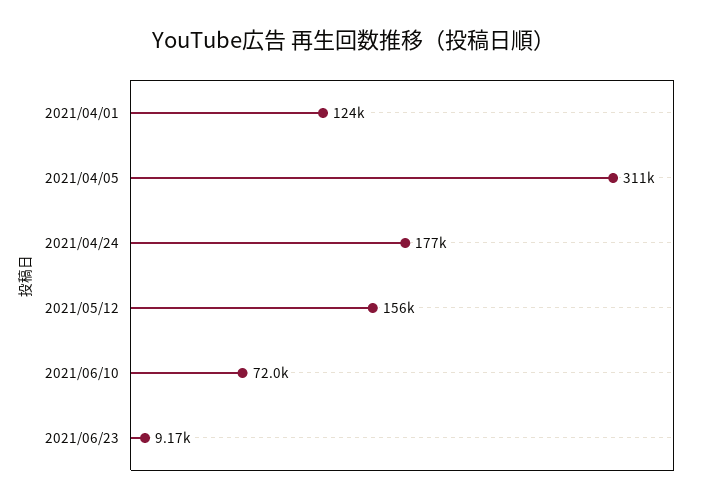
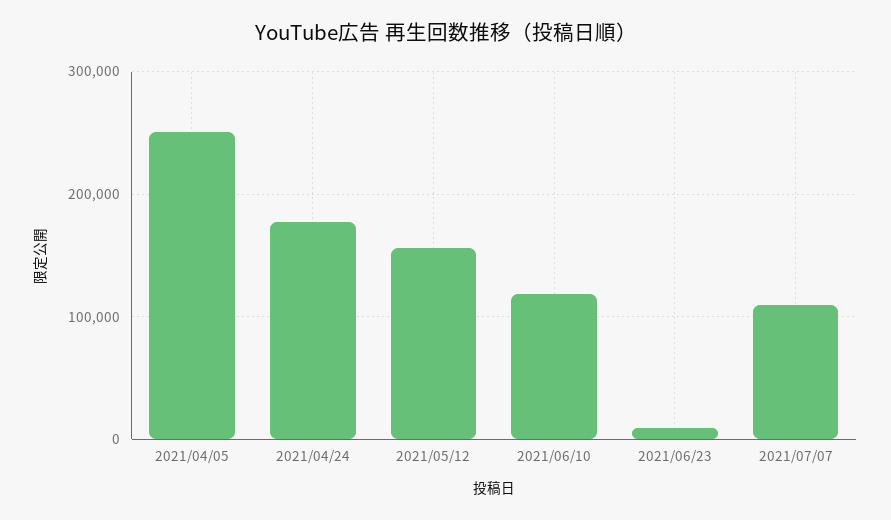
2021/04/01: 124000 -> none
2021/04/05: 311000 -> 250000
2021/06/10: 72000 -> 120000
2021/07/07: none -> 110000

